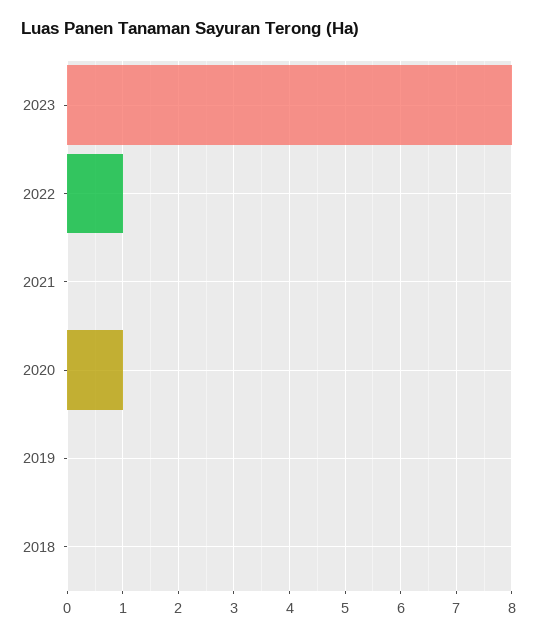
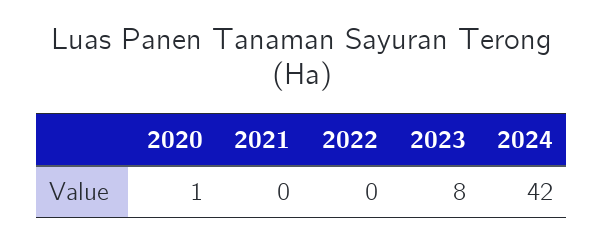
2022: 1 -> 0
2019: 0 -> none
2018: 0 -> none
2024: none -> 42

